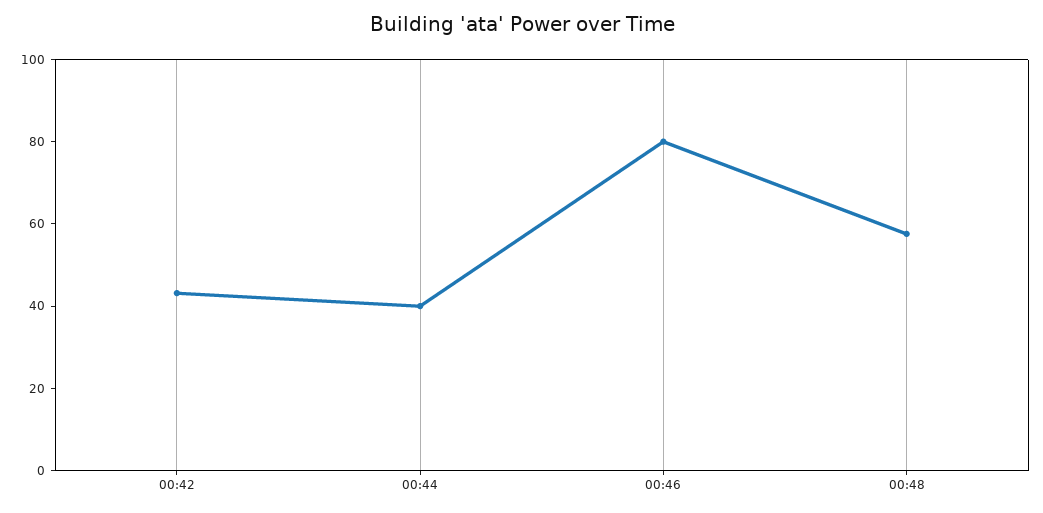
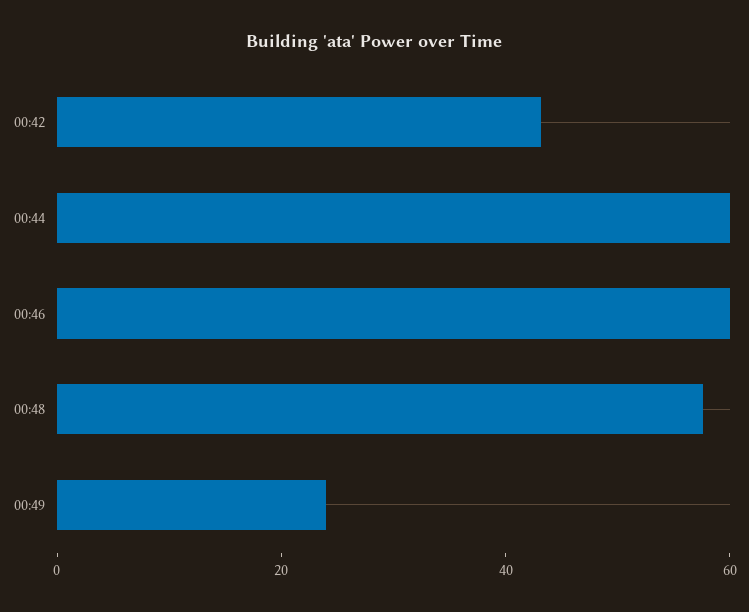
00:44: 40 -> 60
00:46: 80 -> 60
00:49: none -> 25

